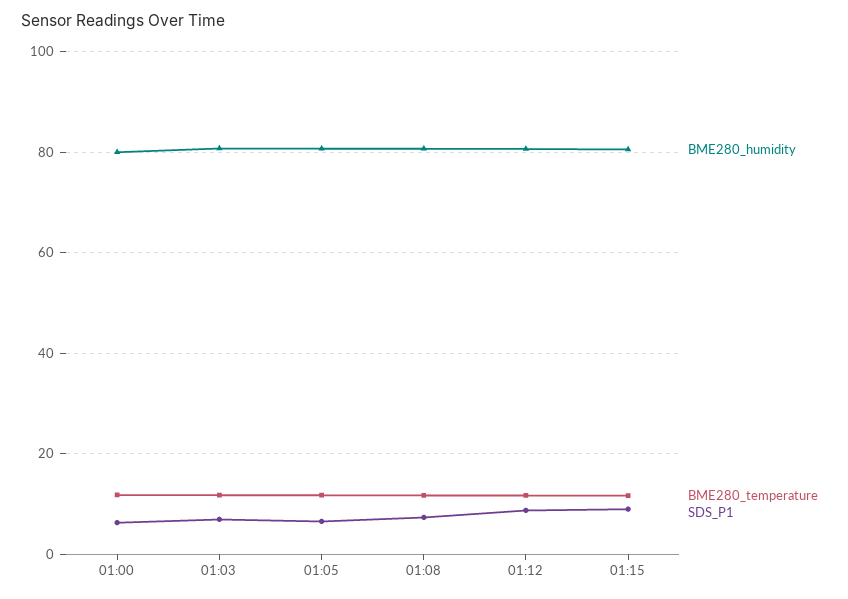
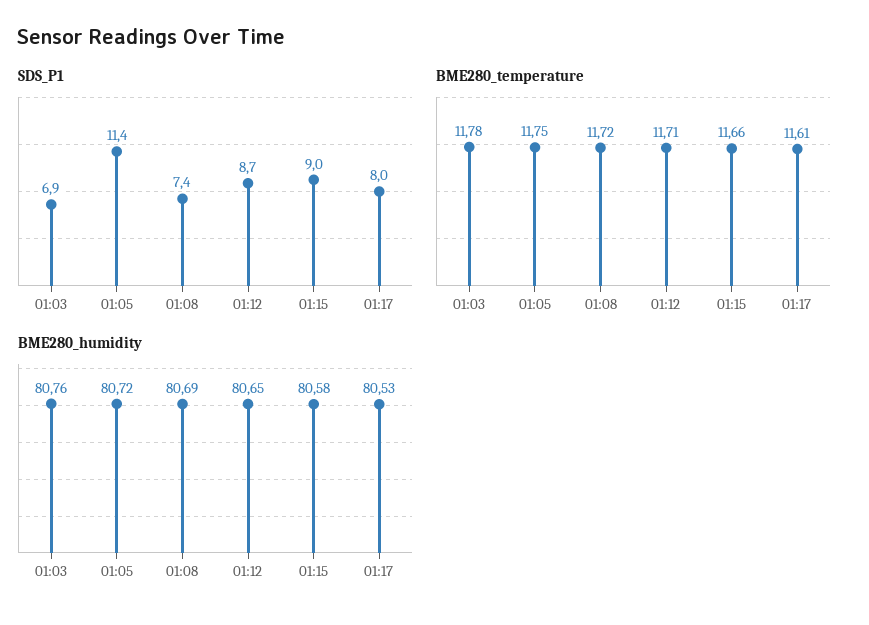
BME280_humidity, 01:00: 80 -> none
BME280_temperature, 01:00: 12 -> none
SDS_P1, 01:00: 6 -> none
SDS_P1, 01:05: 6 -> 11.4
SDS_P1, 01:17: none -> 8
BME280_temperature, 01:17: none -> 11.61
BME280_humidity, 01:17: none -> 80.53

